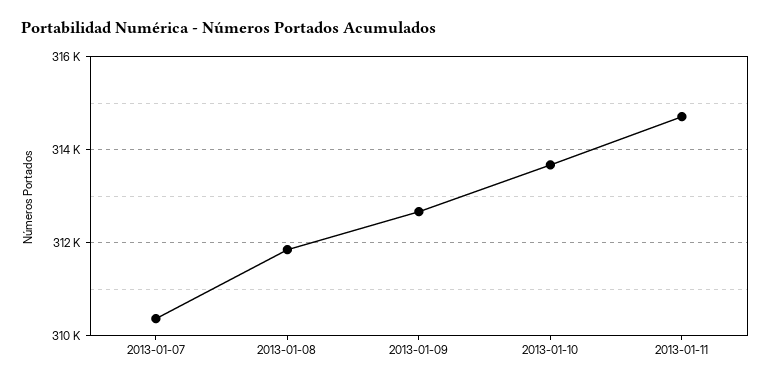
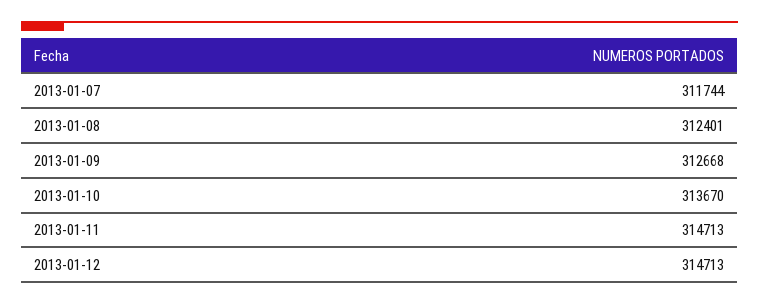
2013-01-07: 310400 -> 311744
2013-01-08: 311800 -> 312401
2013-01-12: none -> 314713

